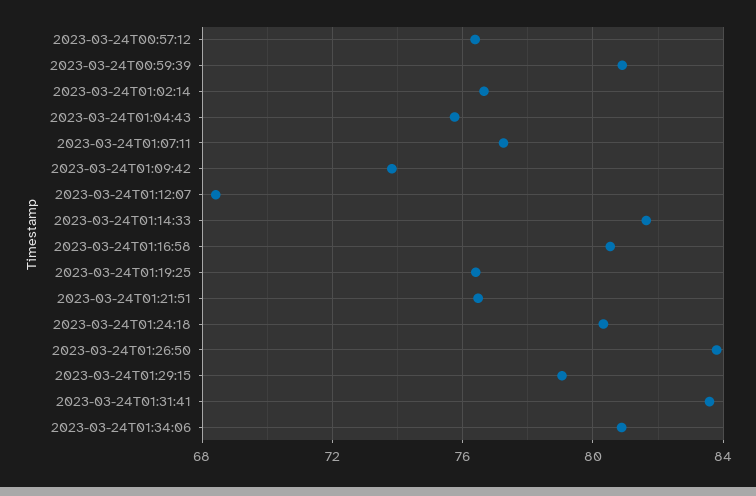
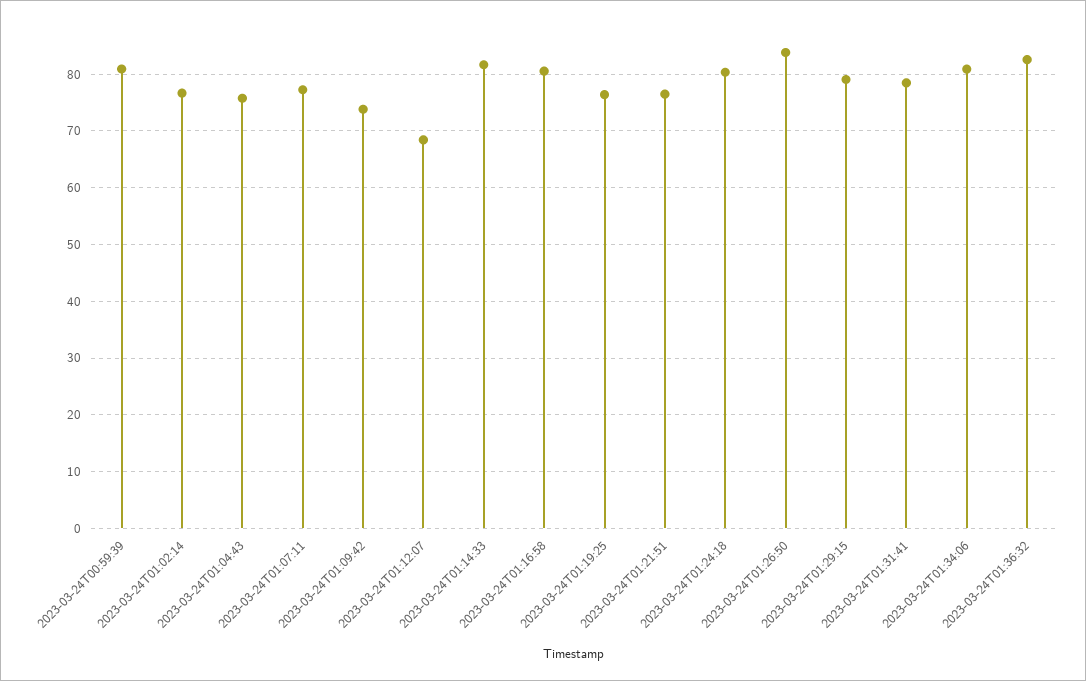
2023-03-24T00:57:12: 76.5 -> none
2023-03-24T01:31:41: 83.5 -> 78
2023-03-24T01:36:32: none -> 82

